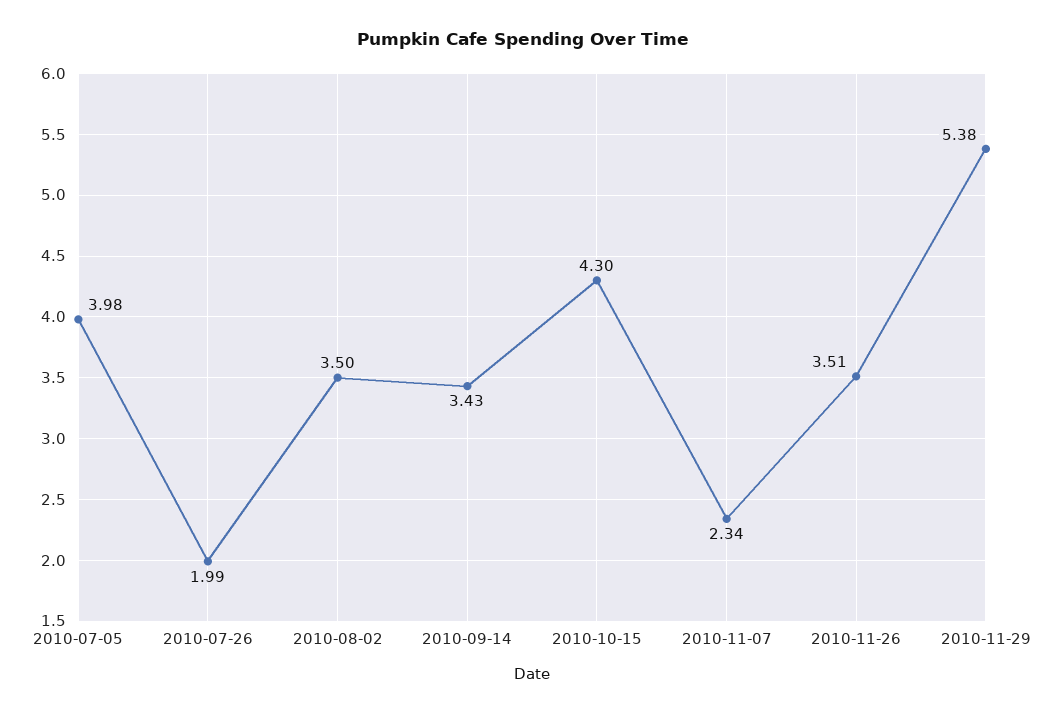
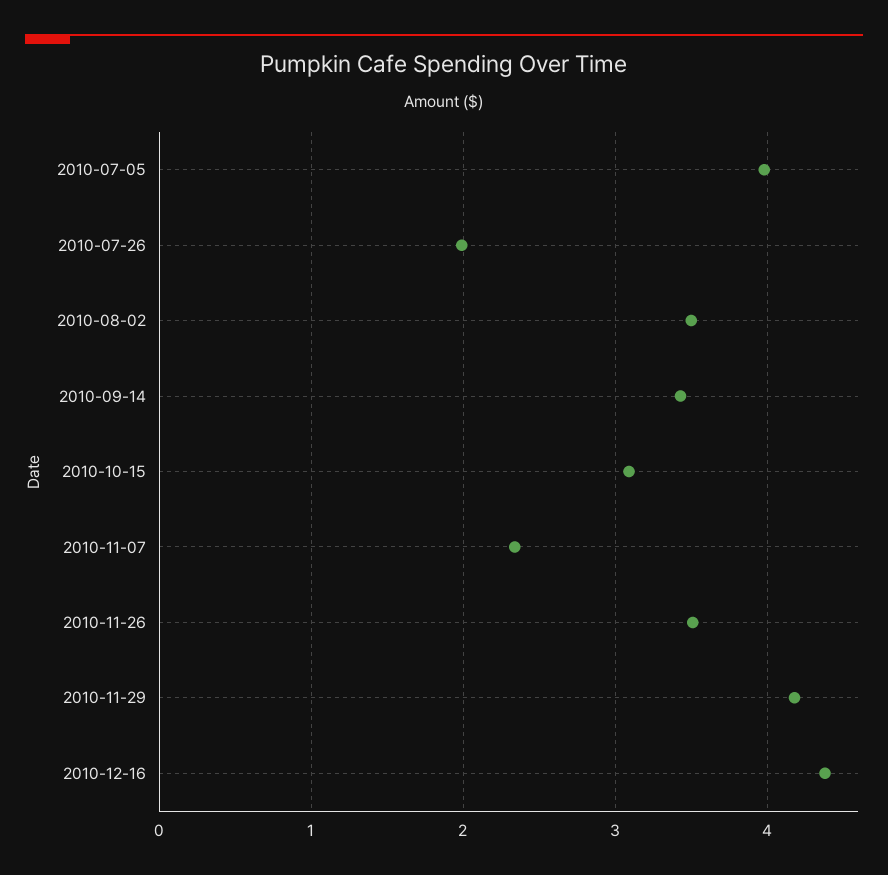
2010-10-15: 4.3 -> 3.1
2010-11-29: 5.38 -> 4.2
2010-12-16: none -> 4.4

